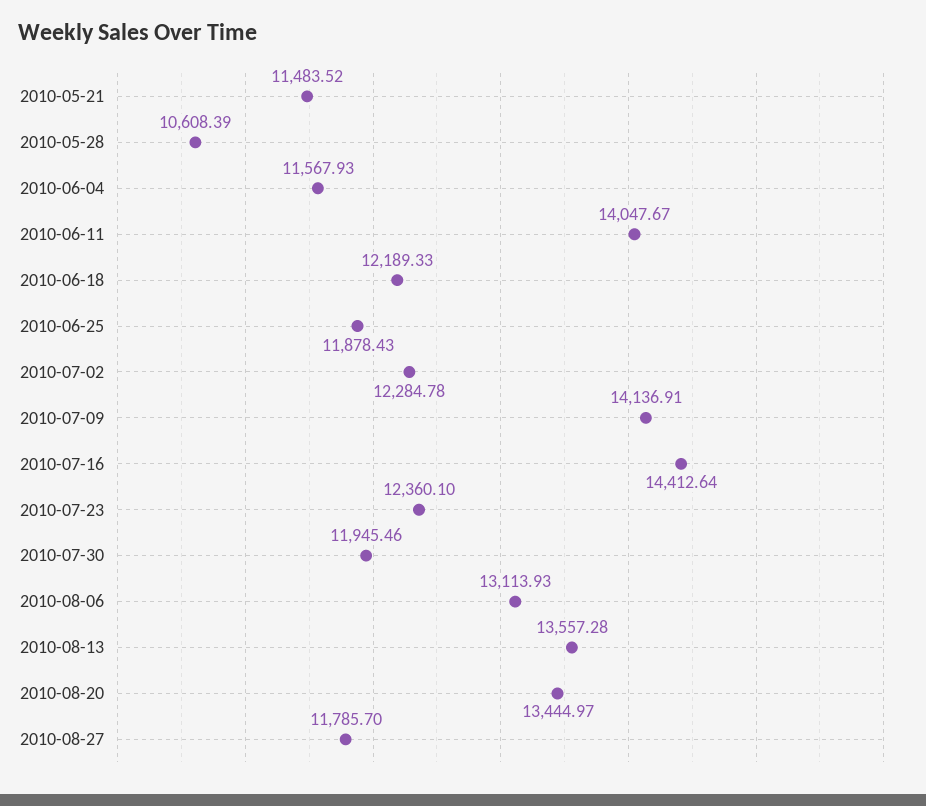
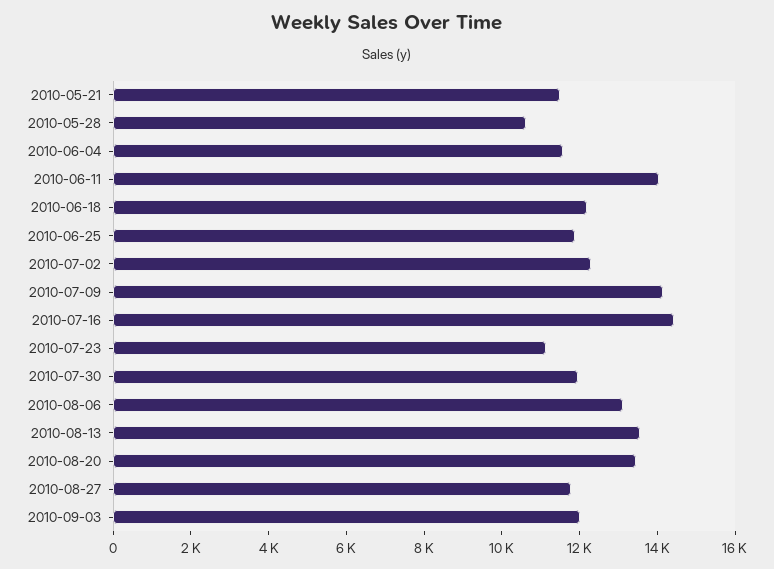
2010-07-23: 12360.1 -> 11000
2010-09-03: none -> 12000

